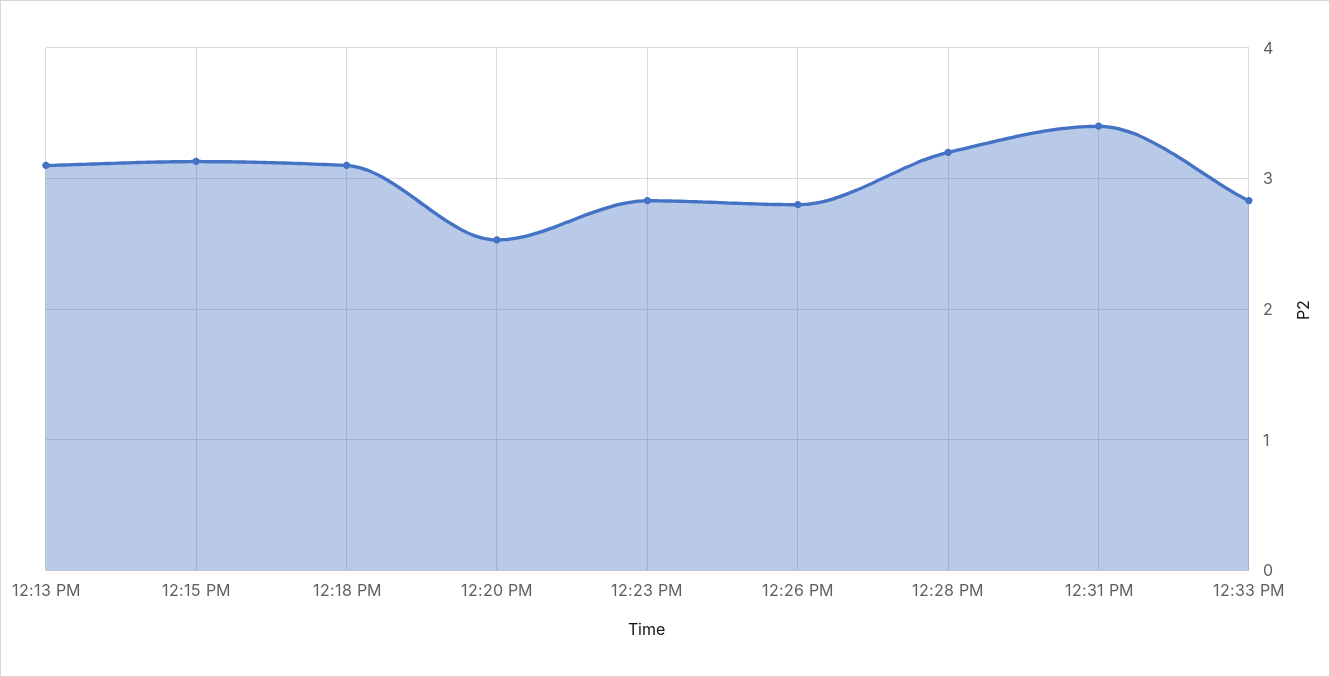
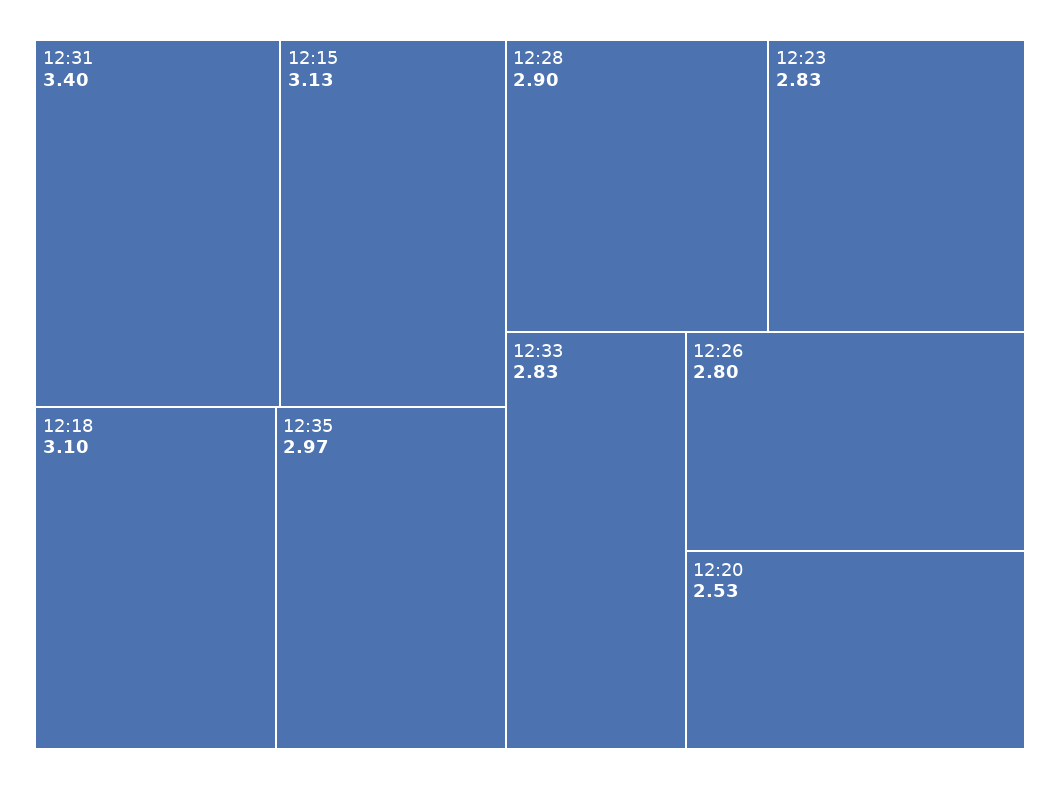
12:13 PM: 3.1 -> none
12:28 PM: 3.2 -> 2.9
12:35: none -> 2.97

